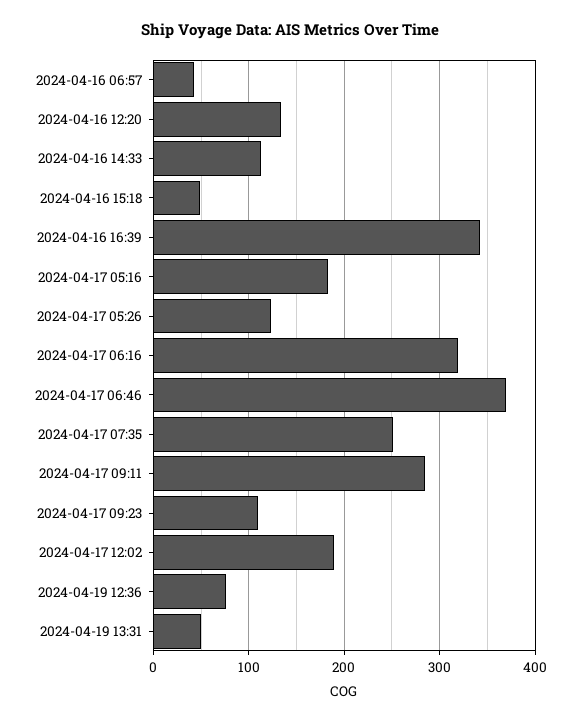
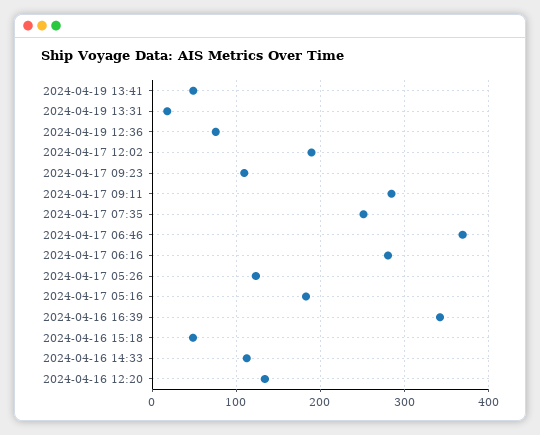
2024-04-16 06:57: 40 -> none
2024-04-17 06:16: 320 -> 280
2024-04-19 13:31: 50 -> 20
2024-04-19 13:41: none -> 50

